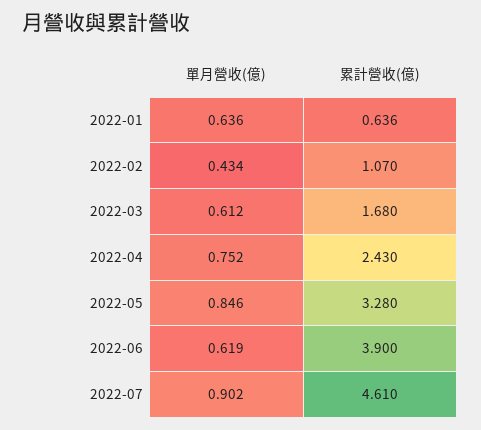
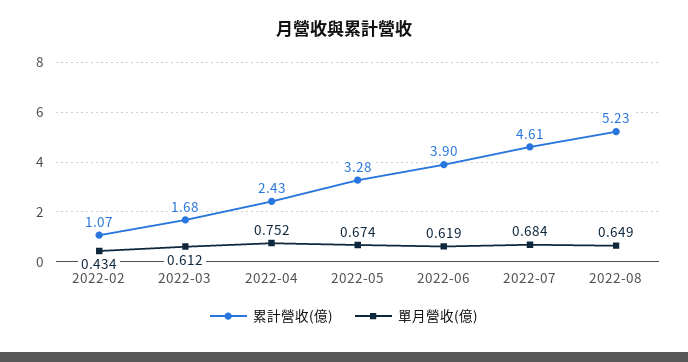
單月營收(億), 2022-01: 0.636 -> none
累計營收(億), 2022-01: 0.636 -> none
單月營收(億), 2022-05: 0.846 -> 0.674
單月營收(億), 2022-07: 0.902 -> 0.684
累計營收(億), 2022-08: none -> 5.23
單月營收(億), 2022-08: none -> 0.649

